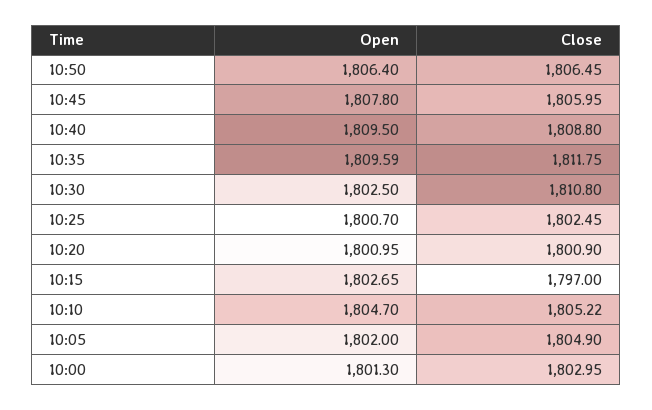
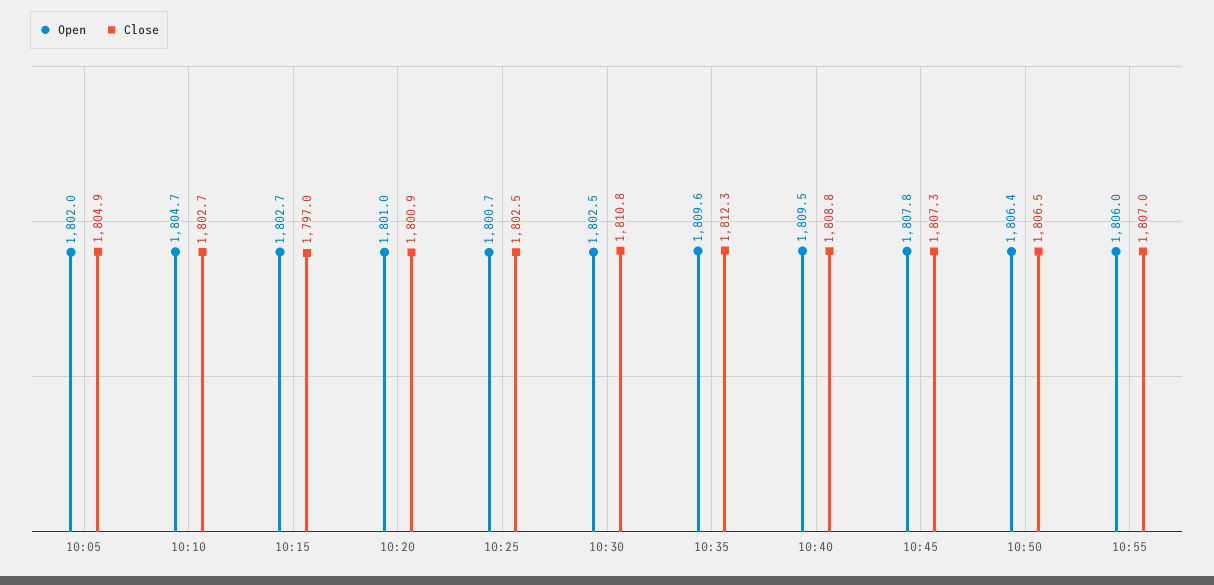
Close, 10:45: 1805.95 -> 1807.3
Close, 10:35: 1811.75 -> 1812.3
Close, 10:10: 1805.22 -> 1802.7
Open, 10:00: 1801.3 -> none
Close, 10:00: 1802.95 -> none
Open, 10:55: none -> 1806
Close, 10:55: none -> 1807

